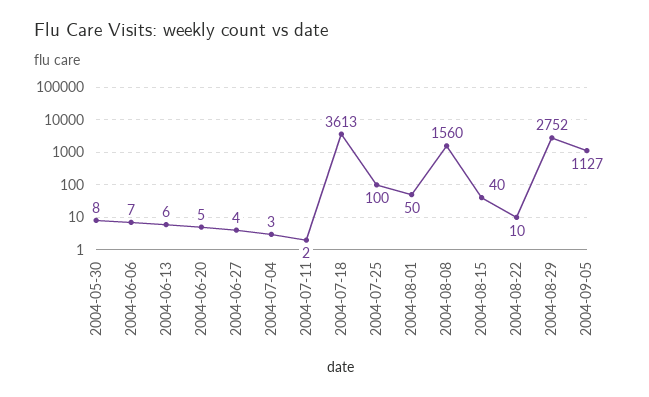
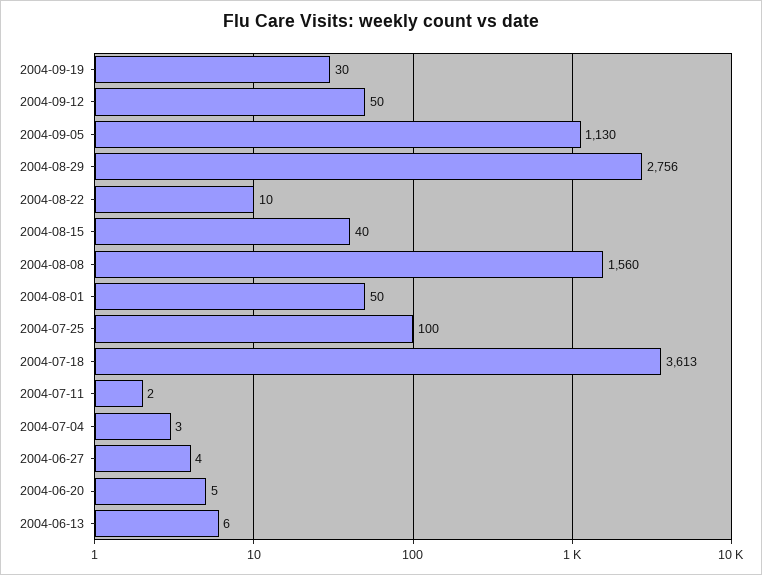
2004-05-30: 8 -> none
2004-06-06: 7 -> none
2004-08-29: 2752 -> 2756
2004-09-05: 1127 -> 1130
2004-09-19: none -> 30
2004-09-12: none -> 50

